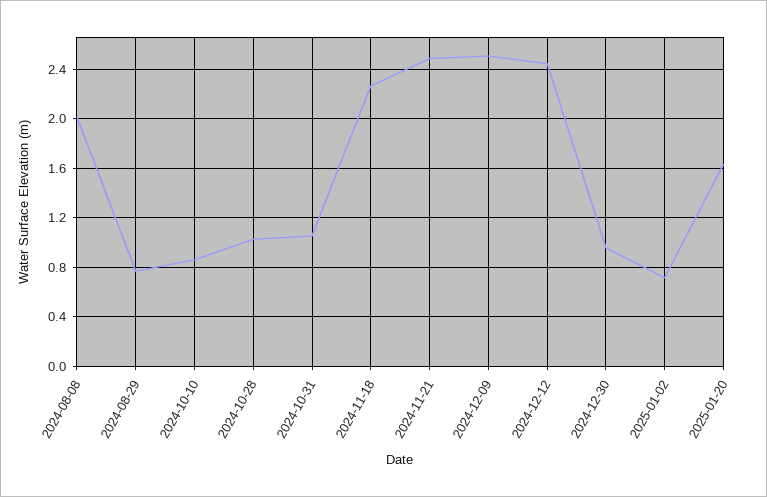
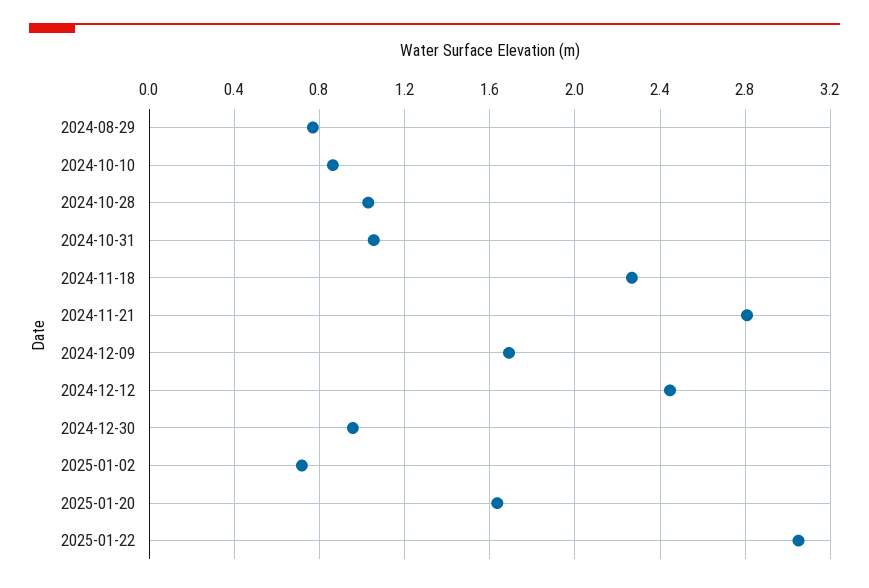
2024-08-08: 2 -> none
2024-11-21: 2.5 -> 2.8
2024-12-09: 2.5 -> 1.7
2025-01-22: none -> 3.05

